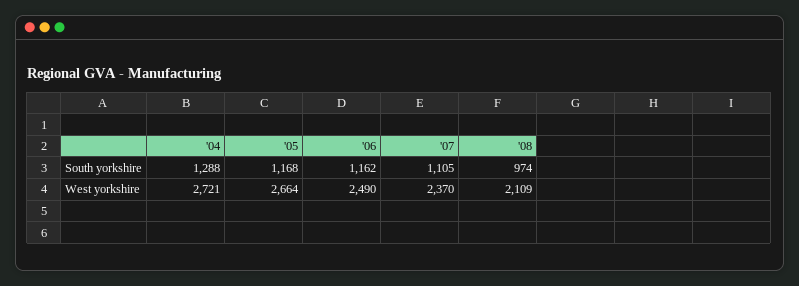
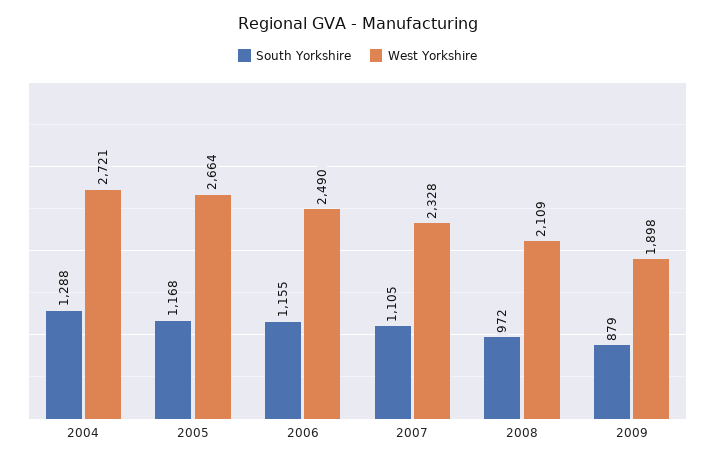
South yorkshire, '06: 1162 -> 1155
South yorkshire, '08: 974 -> 972
West yorkshire, '07: 2370 -> 2328
South yorkshire, 2009: none -> 879
West yorkshire, 2009: none -> 1898

